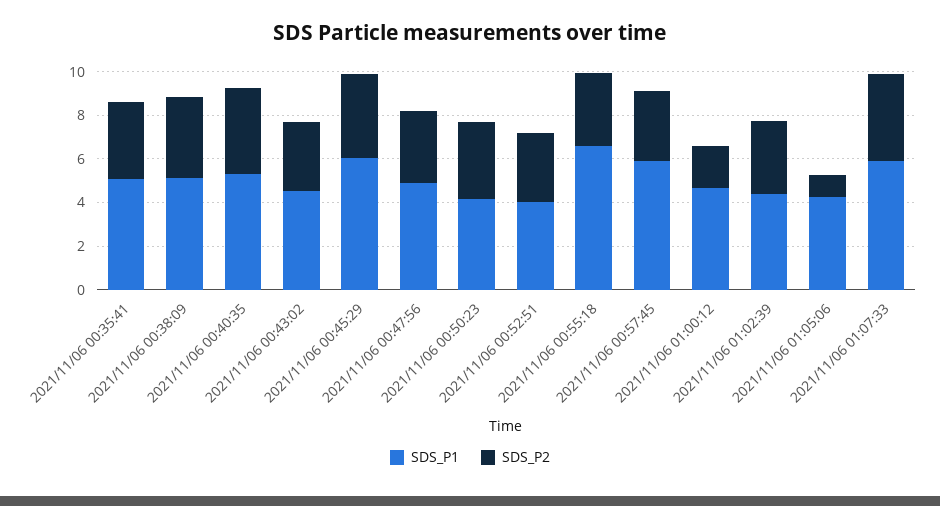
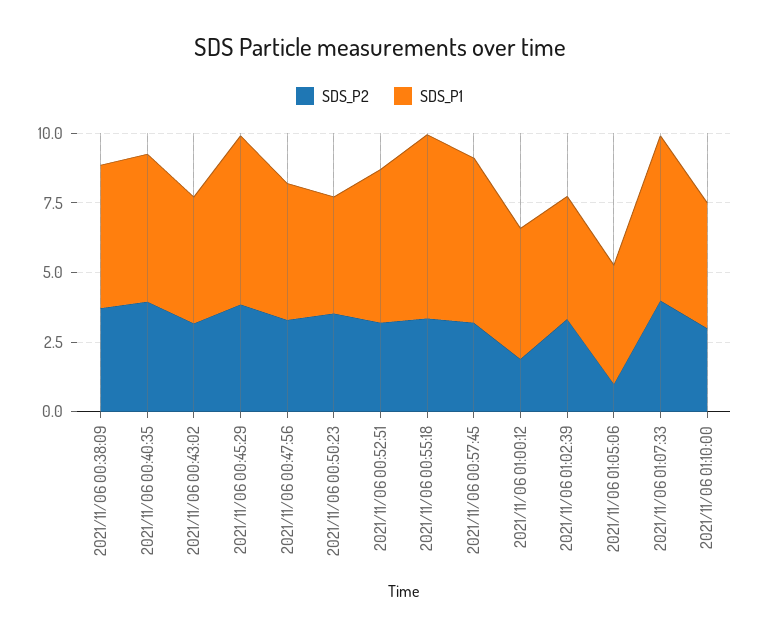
SDS_P1, 2021/11/06 00:35:41: 5 -> none
SDS_P2, 2021/11/06 00:35:41: 3.5 -> none
SDS_P1, 2021/11/06 00:52:51: 4 -> 5.5
SDS_P2, 2021/11/06 01:10:00: none -> 3
SDS_P1, 2021/11/06 01:10:00: none -> 4.5

